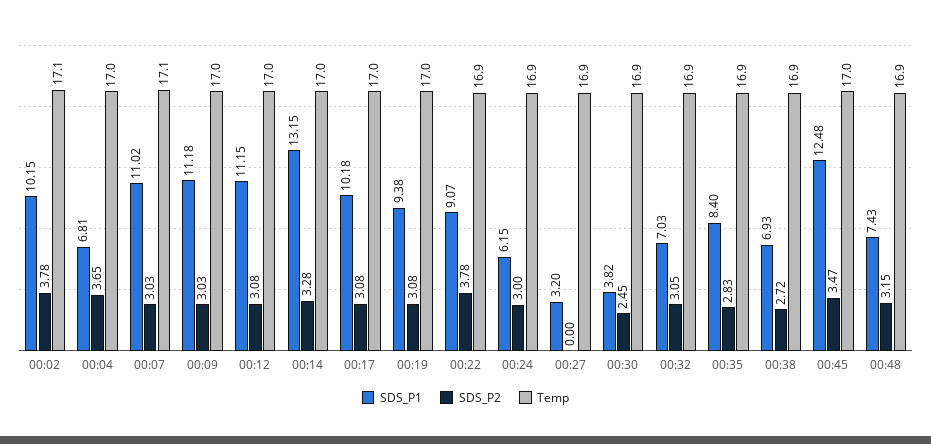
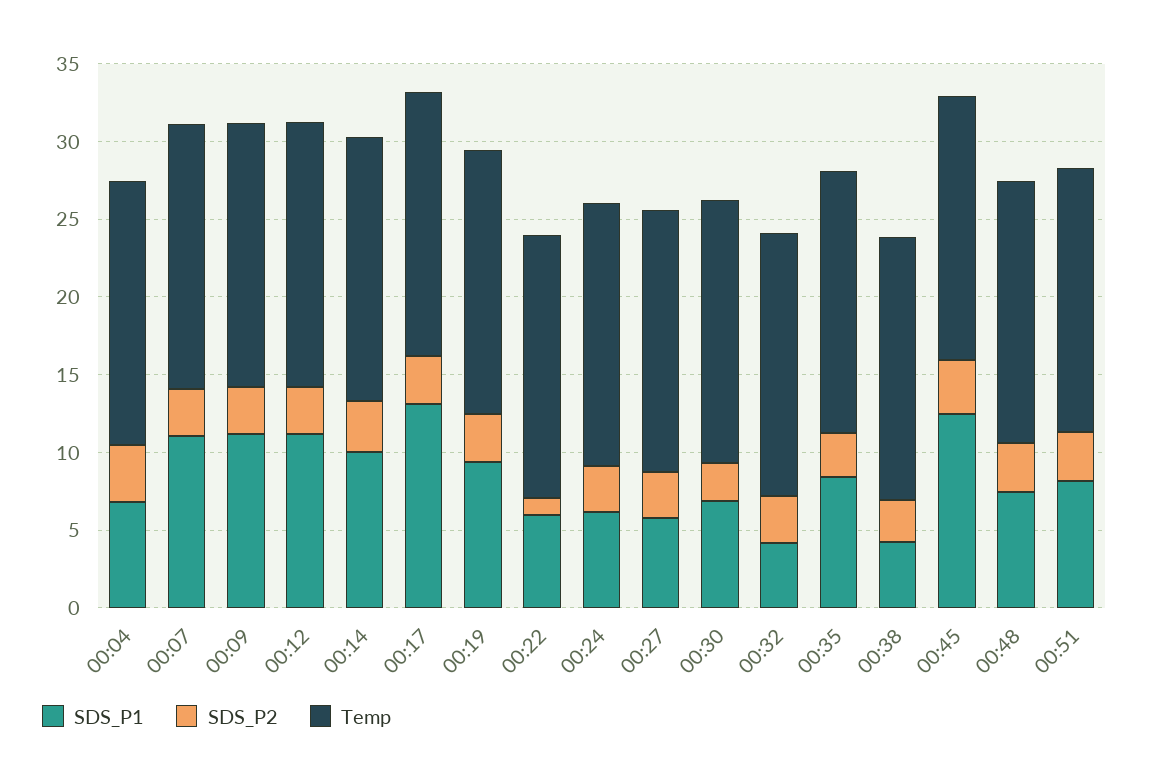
SDS_P1, 00:02: 10.15 -> none
SDS_P2, 00:02: 3.78 -> none
Temp, 00:02: 17.1 -> none
SDS_P1, 00:14: 13.15 -> 10
SDS_P1, 00:17: 10.18 -> 13
SDS_P1, 00:22: 9.07 -> 6
SDS_P2, 00:22: 3.78 -> 1
SDS_P1, 00:27: 3.2 -> 6
SDS_P2, 00:27: 0 -> 3
SDS_P1, 00:30: 3.82 -> 7
SDS_P1, 00:32: 7.03 -> 4
SDS_P1, 00:38: 6.93 -> 4
SDS_P1, 00:51: none -> 8
SDS_P2, 00:51: none -> 3
Temp, 00:51: none -> 17

